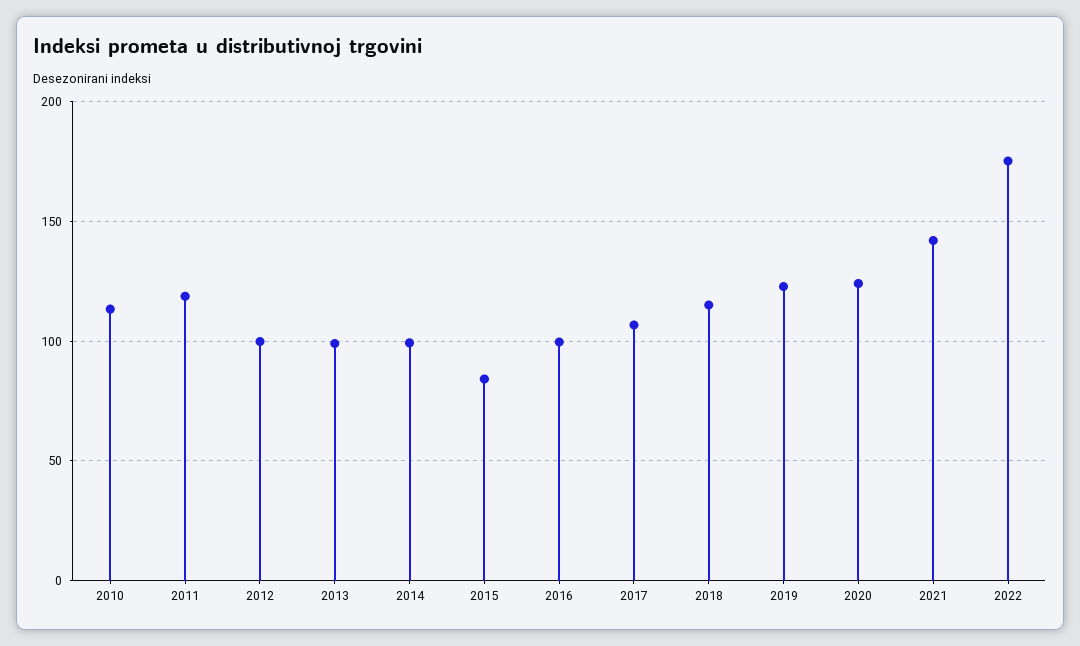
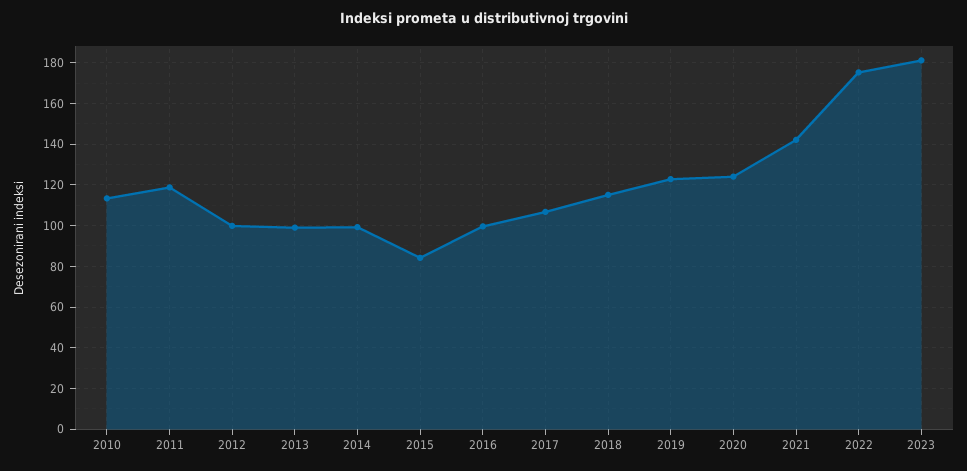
2023: none -> 180

